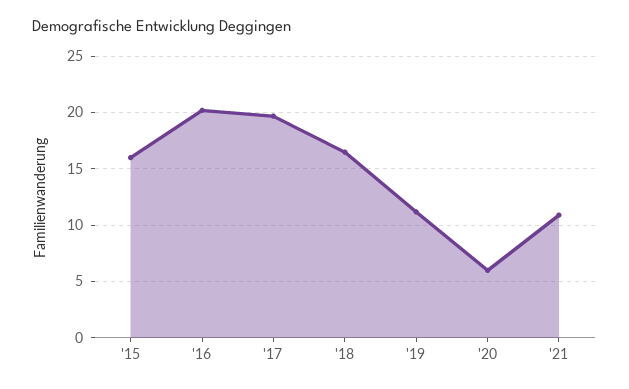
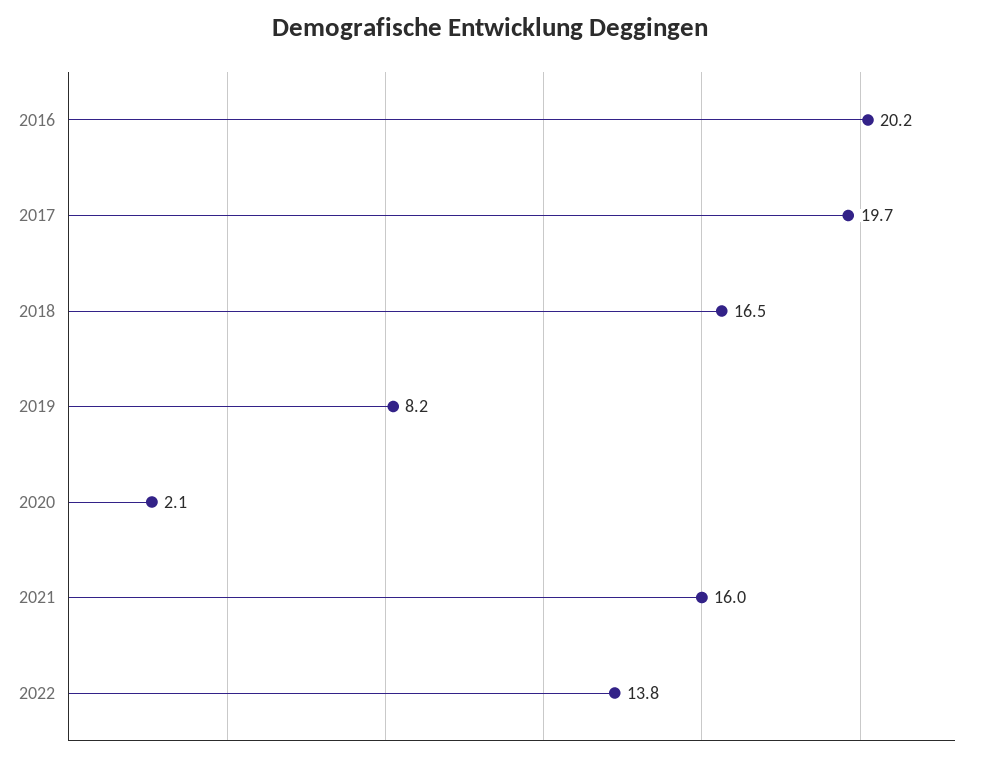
'15: 16 -> none
'19: 11 -> 8.2
'20: 6 -> 2.1
'21: 11 -> 16
2022: none -> 13.8

